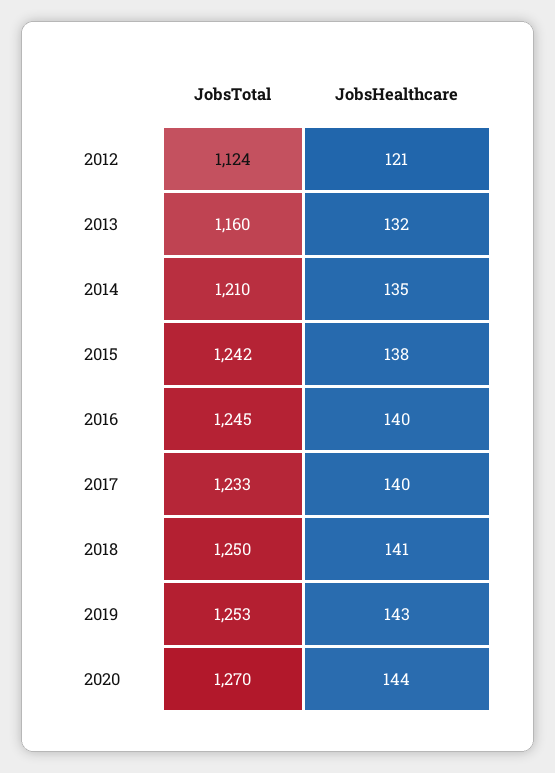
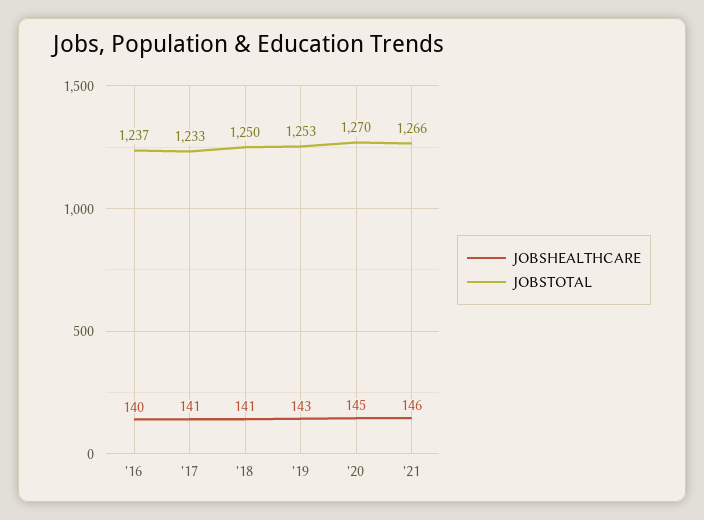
JobsTotal, 2012: 1124 -> none
JobsHealthcare, 2012: 121 -> none
JobsTotal, 2013: 1160 -> none
JobsHealthcare, 2013: 132 -> none
JobsTotal, 2014: 1210 -> none
JobsHealthcare, 2014: 135 -> none
JobsTotal, 2015: 1242 -> none
JobsHealthcare, 2015: 138 -> none
JobsTotal, 2016: 1245 -> 1237
JobsHealthcare, 2017: 140 -> 141
JobsHealthcare, 2020: 144 -> 145
JobsHealthcare, '21: none -> 146
JobsTotal, '21: none -> 1266

